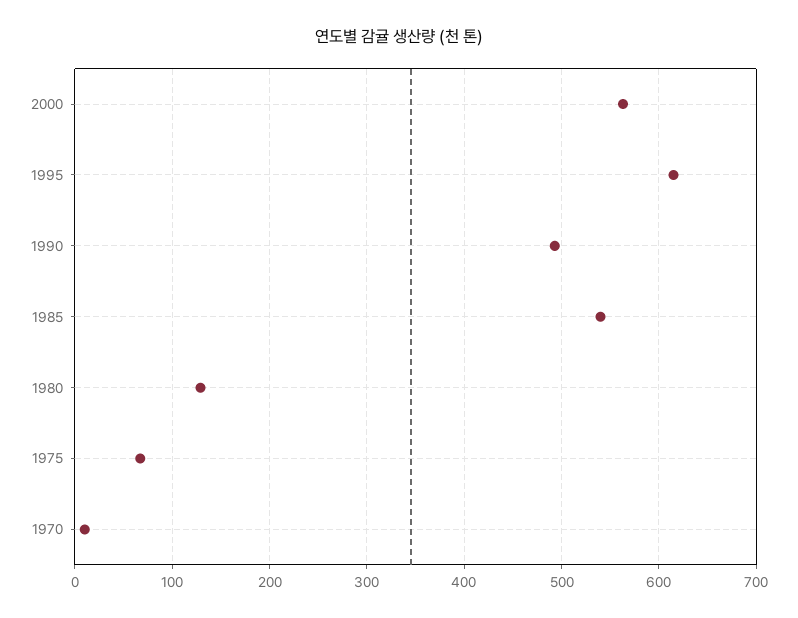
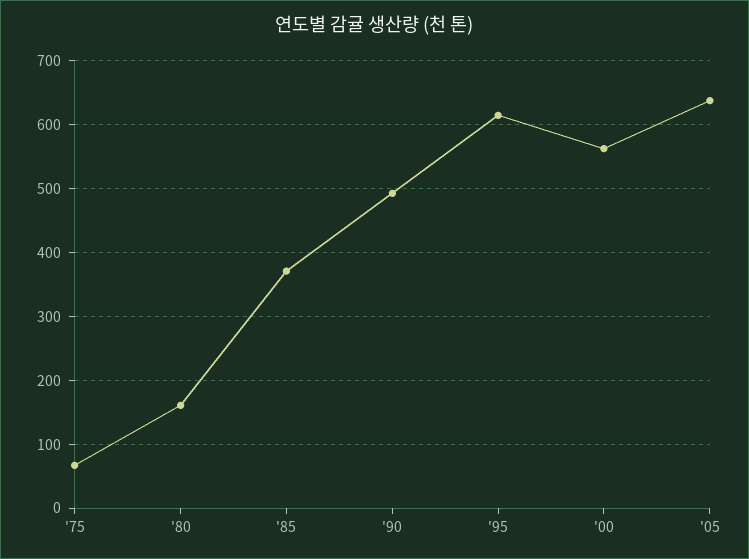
1985: 540 -> 370
1980: 130 -> 160
1970: 10 -> none
'05: none -> 640

